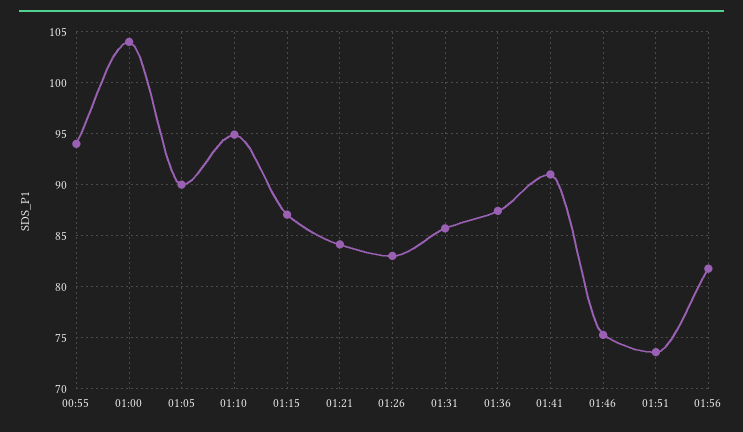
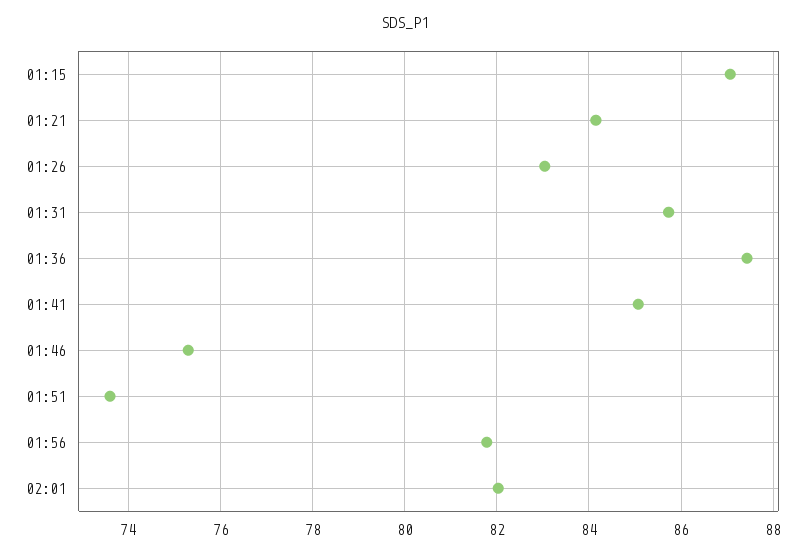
00:55: 94 -> none
01:00: 104 -> none
01:05: 90 -> none
01:10: 95 -> none
01:41: 91 -> 85
02:01: none -> 82

